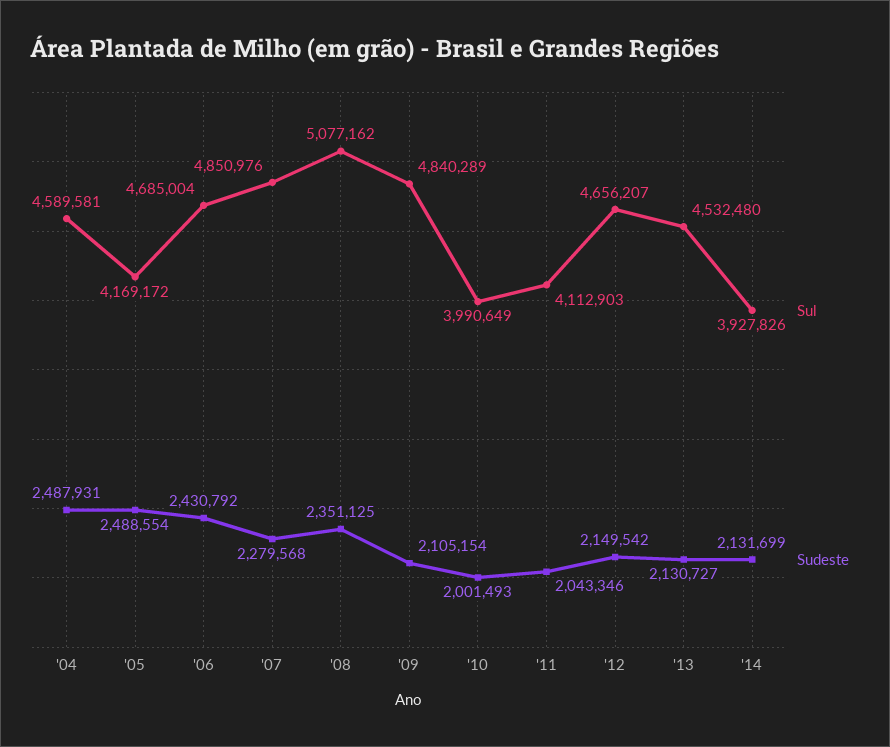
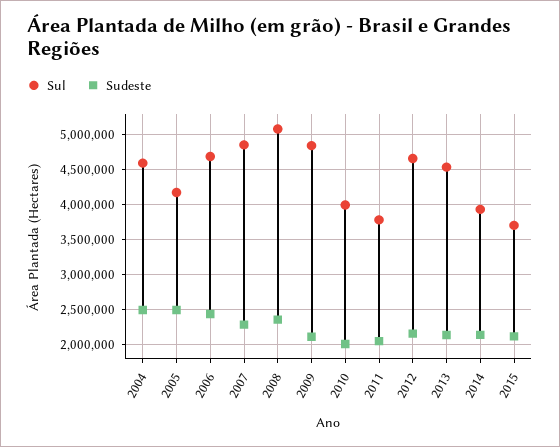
Sul, '11: 4112903 -> 3800000
Sul, 2015: none -> 3700000
Sudeste, 2015: none -> 2100000

